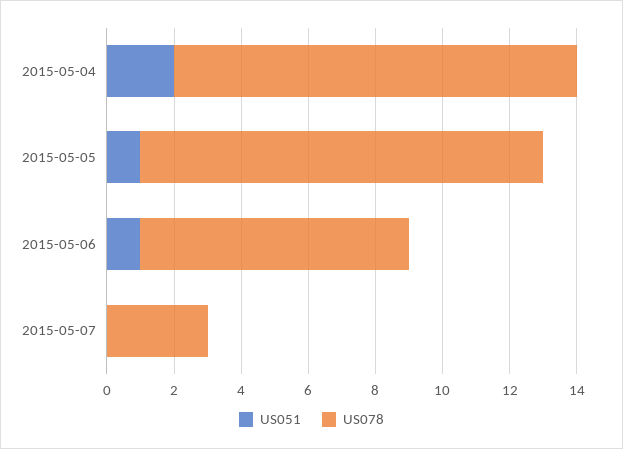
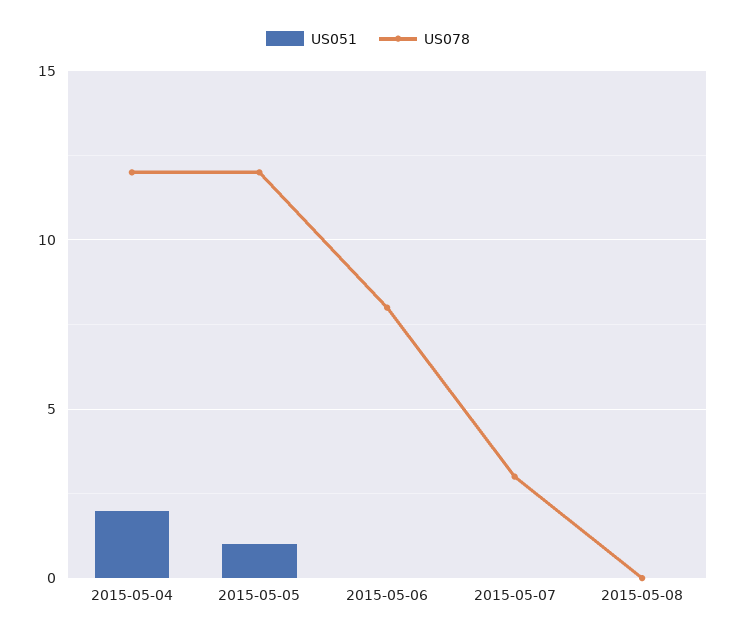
US051, 2015-05-06: 1 -> 0
US051, 2015-05-08: none -> 0
US078, 2015-05-08: none -> 0

